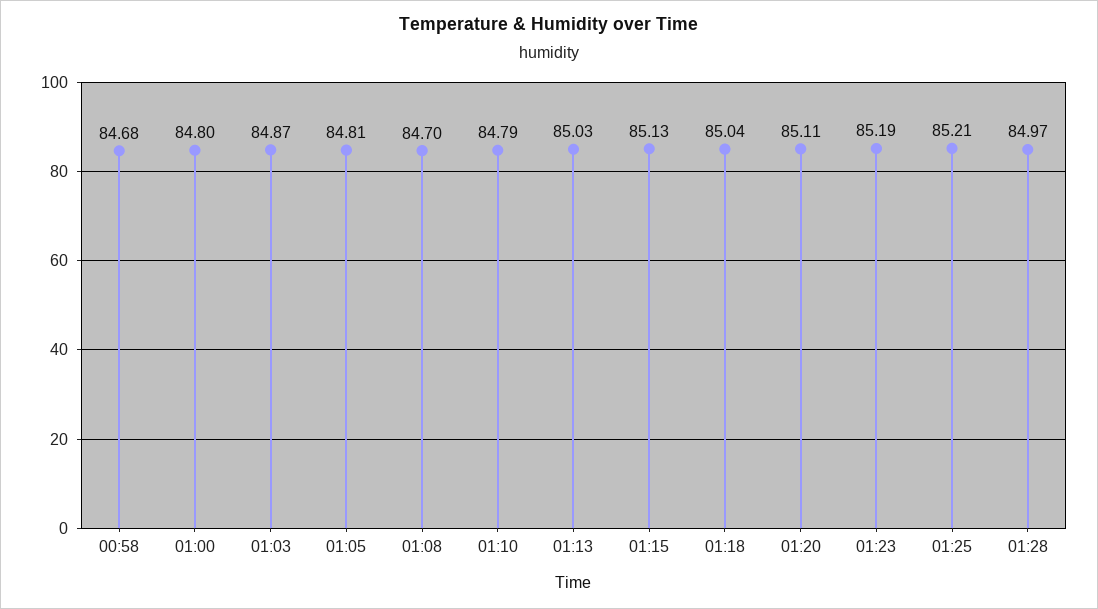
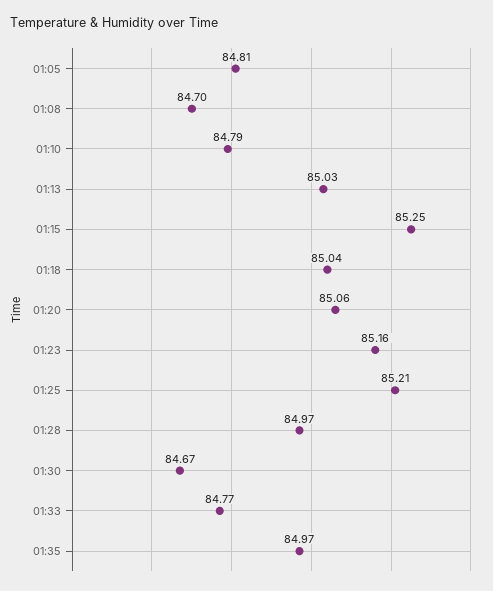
00:58: 84.68 -> none
01:00: 84.8 -> none
01:03: 84.87 -> none
01:15: 85.13 -> 85.25
01:20: 85.11 -> 85.06
01:23: 85.19 -> 85.16
01:30: none -> 84.67
01:33: none -> 84.77
01:35: none -> 84.97

